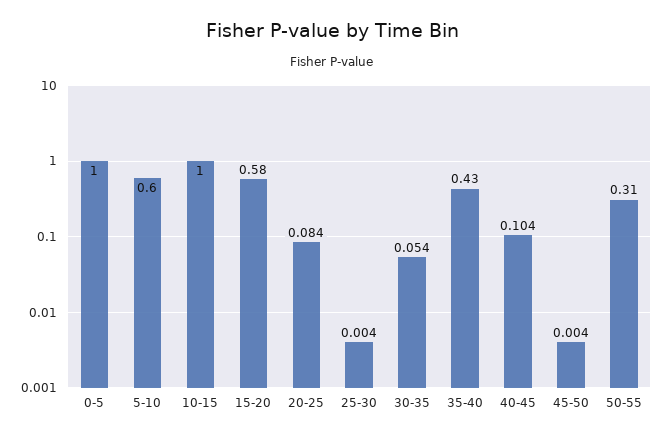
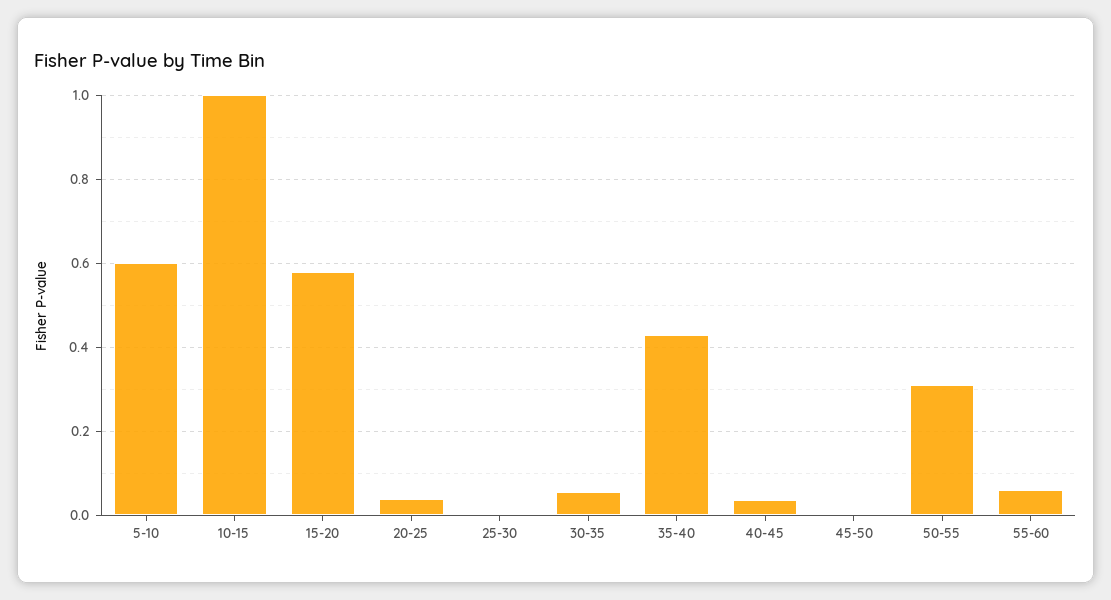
0-5: 1 -> none
20-25: 0.084 -> 0.04
40-45: 0.104 -> 0.04
55-60: none -> 0.06

